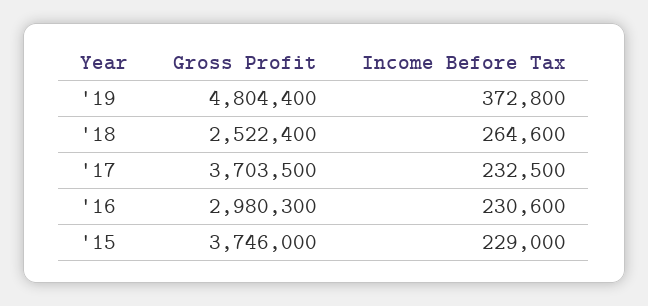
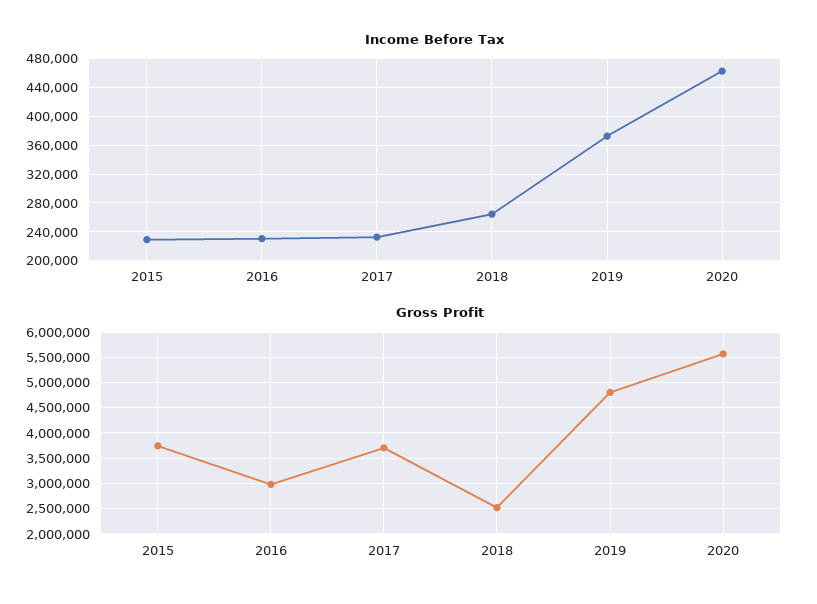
Income Before Tax, 2020: none -> 460000
Gross Profit, 2020: none -> 5500000

